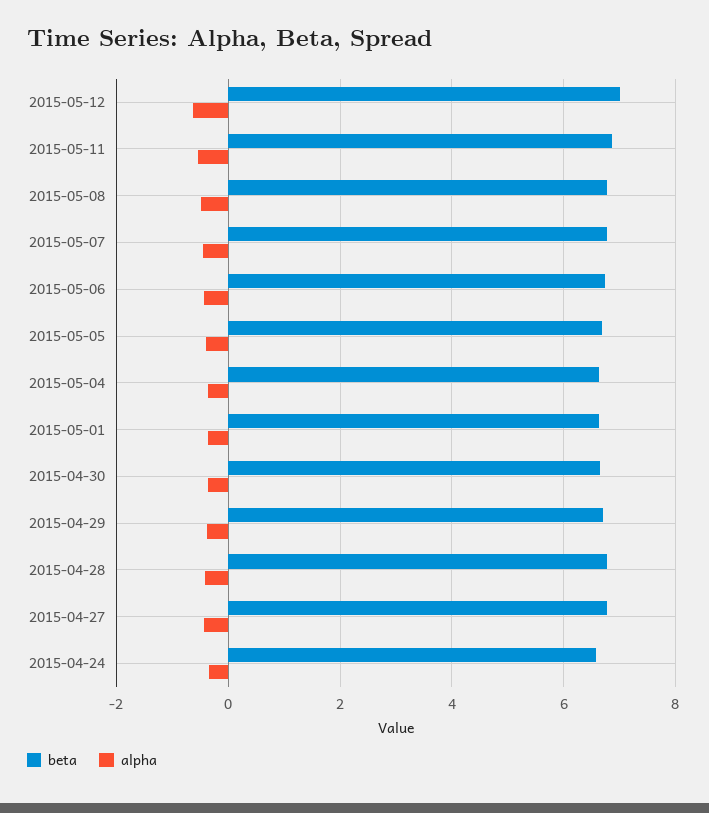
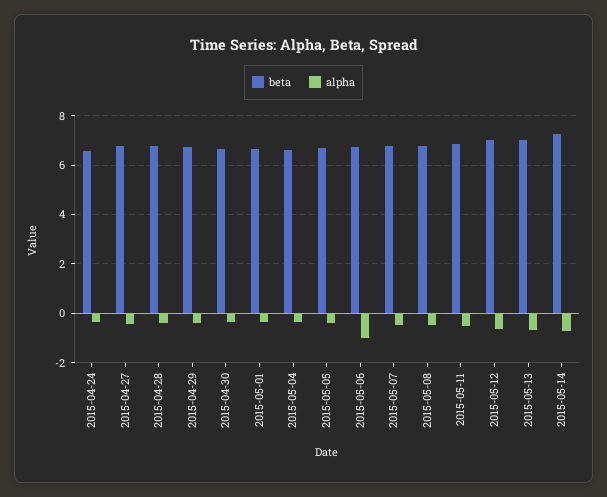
alpha, 2015-05-06: -0.4 -> -1
beta, 2015-05-13: none -> 7
alpha, 2015-05-13: none -> -0.75
beta, 2015-05-14: none -> 7.25
alpha, 2015-05-14: none -> -0.75

